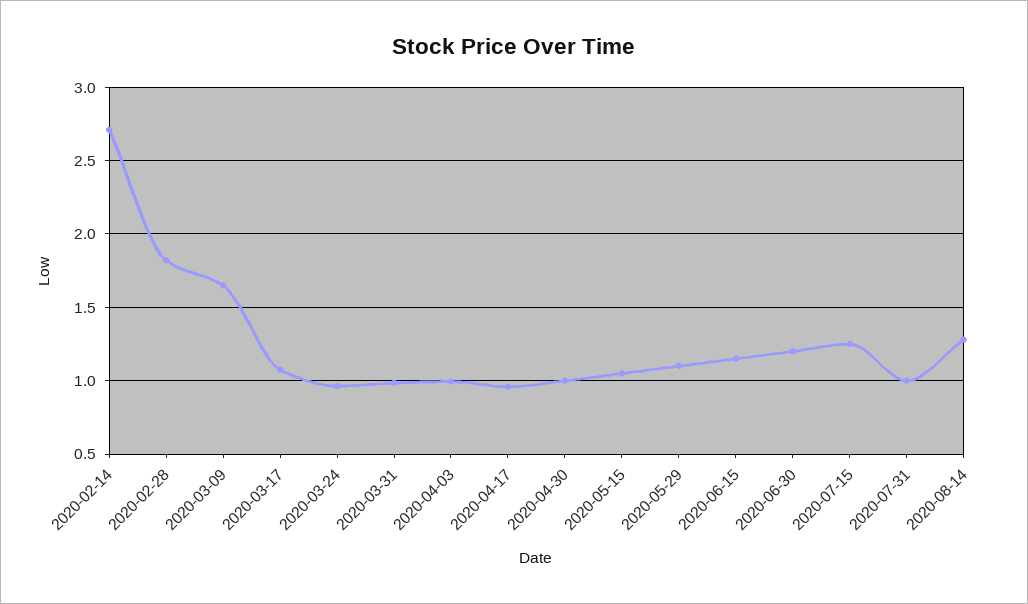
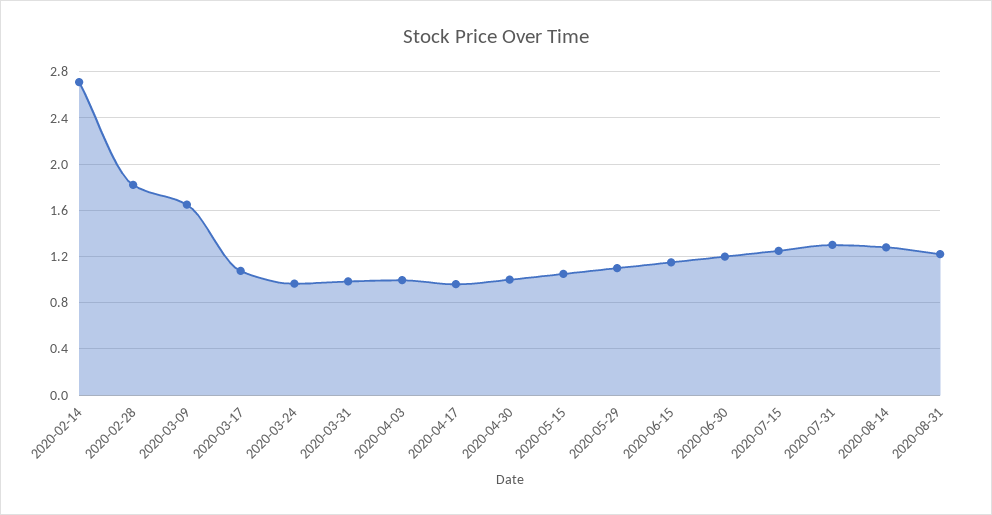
2020-07-31: 1 -> 1.3
2020-08-31: none -> 1.2

